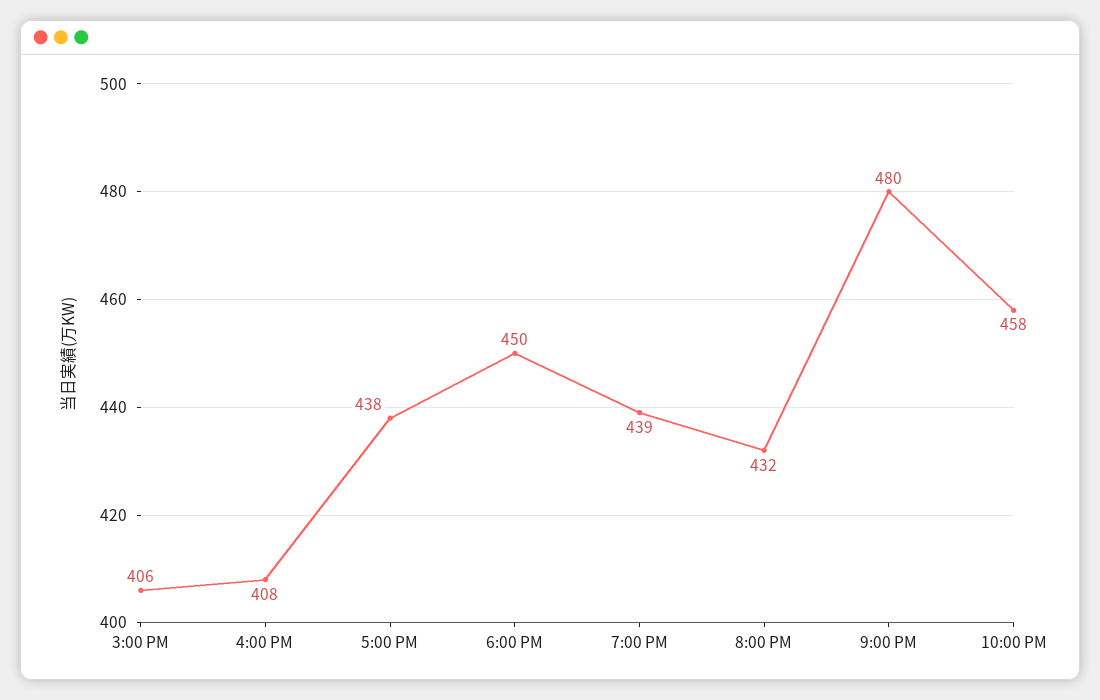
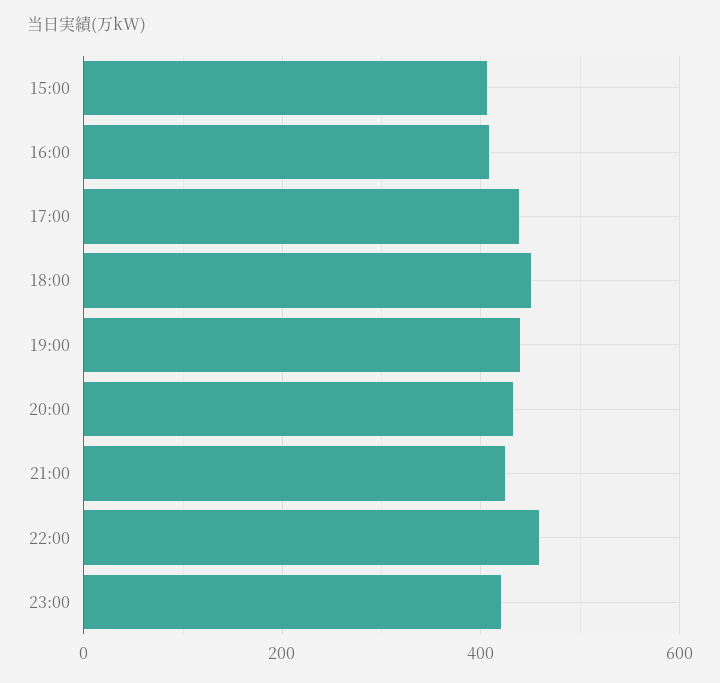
9:00 PM: 480 -> 420
23:00: none -> 420

